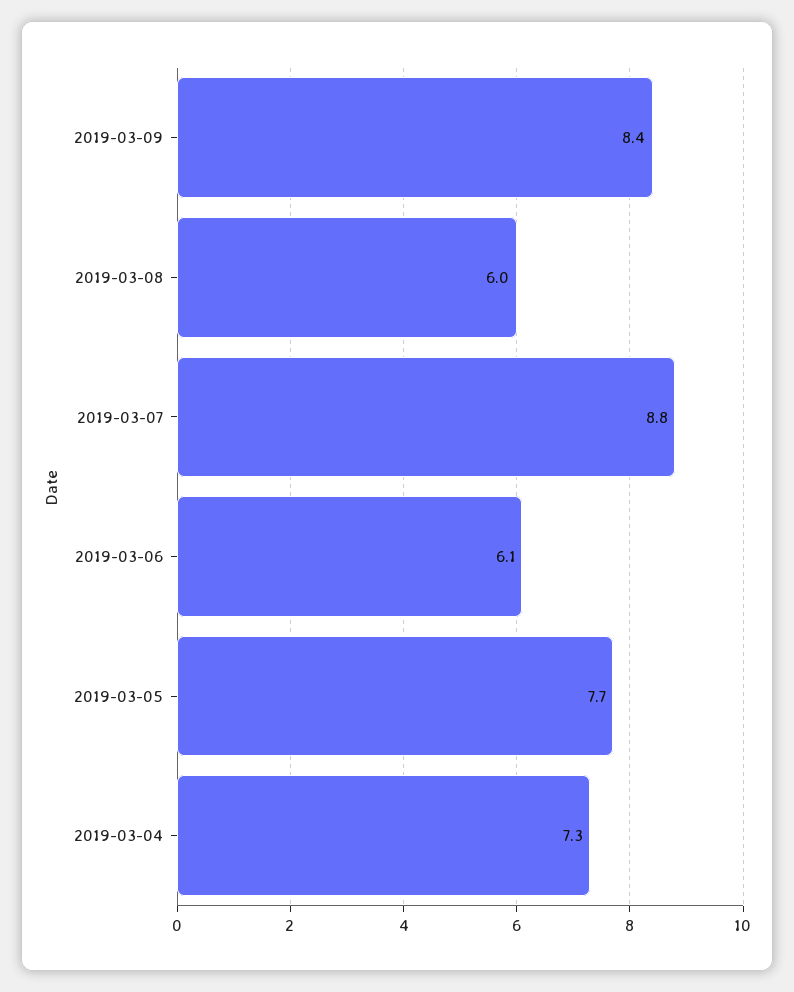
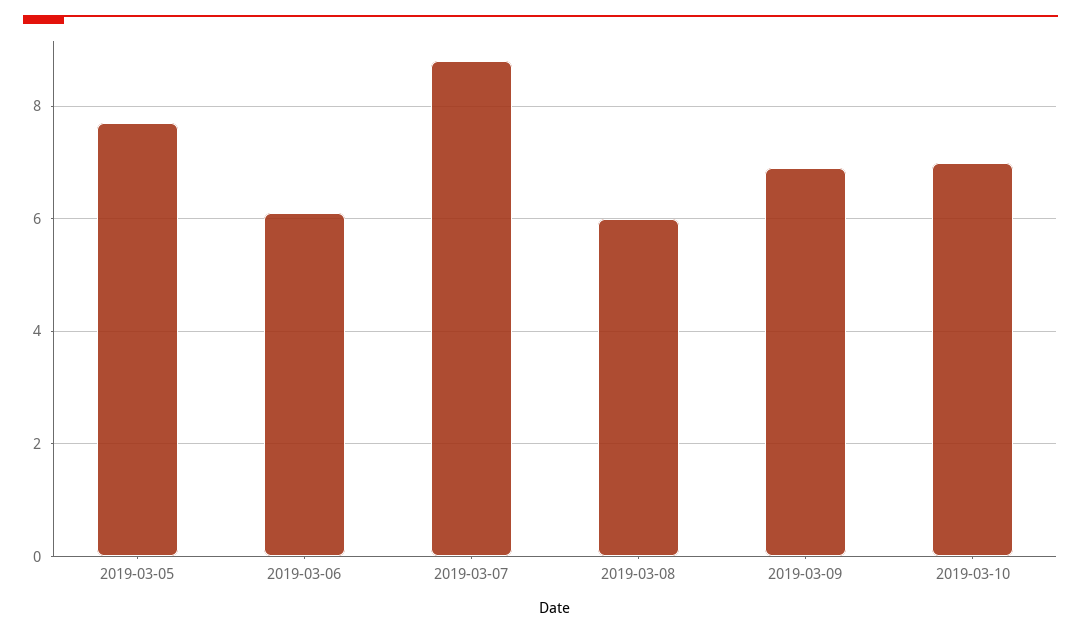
2019-03-09: 8.4 -> 7
2019-03-04: 7.3 -> none
2019-03-10: none -> 7

